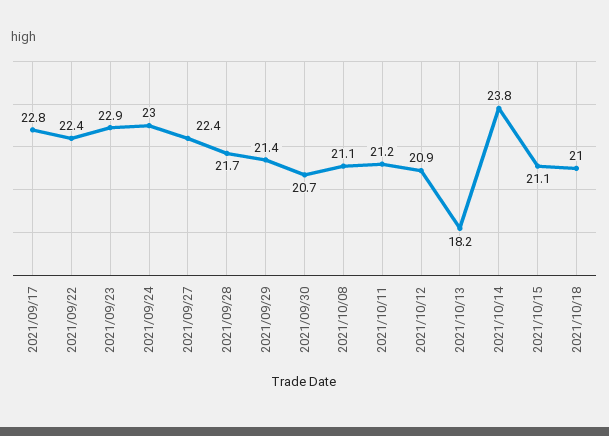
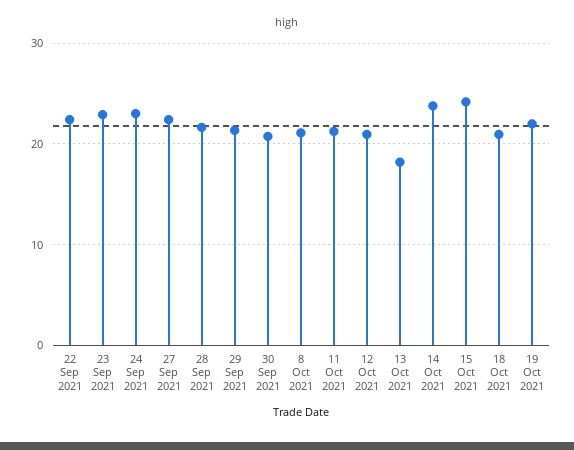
2021/09/17: 22.8 -> none
2021/10/15: 21.1 -> 24
19 Oct 2021: none -> 22

